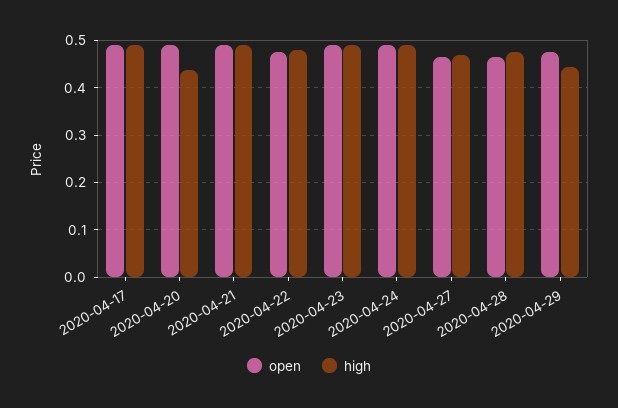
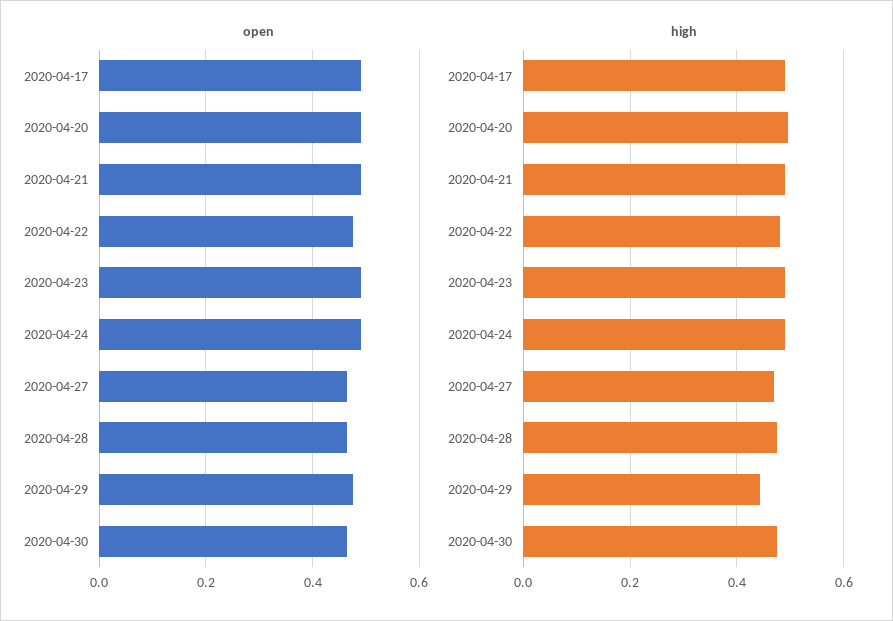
high, 2020-04-20: 0.44 -> 0.5
open, 2020-04-30: none -> 0.46
high, 2020-04-30: none -> 0.48

